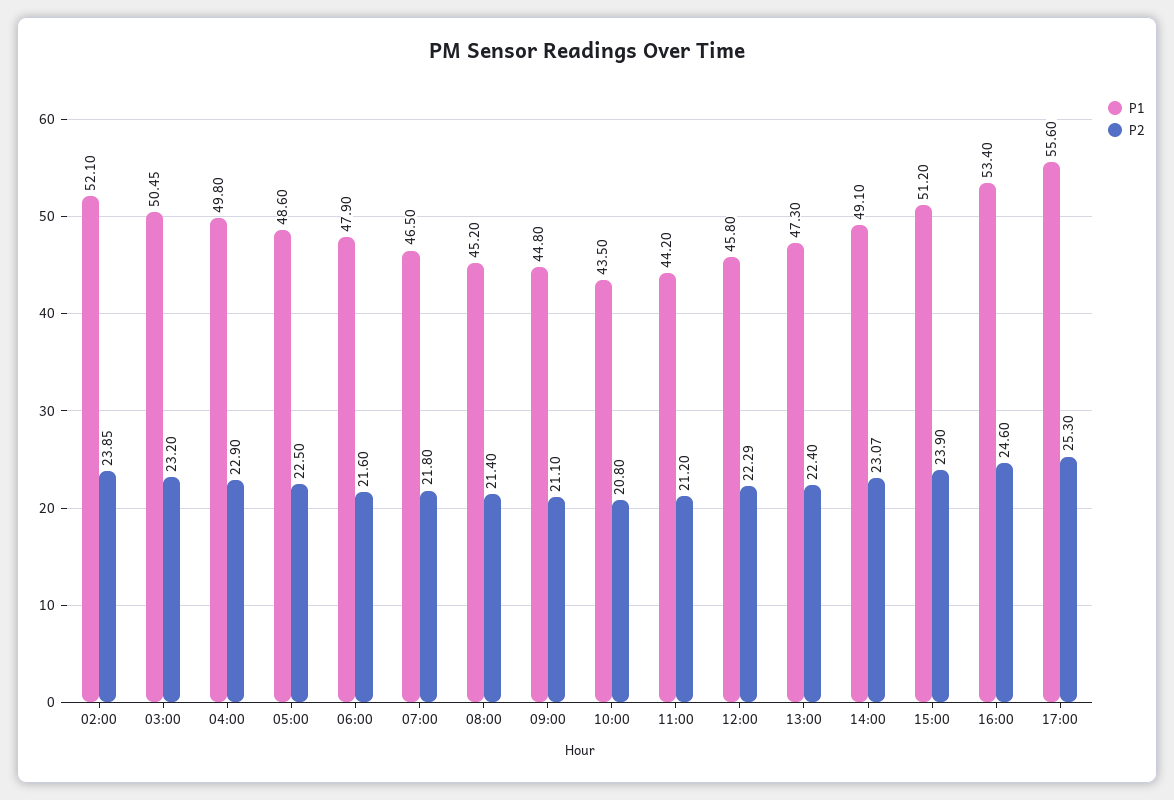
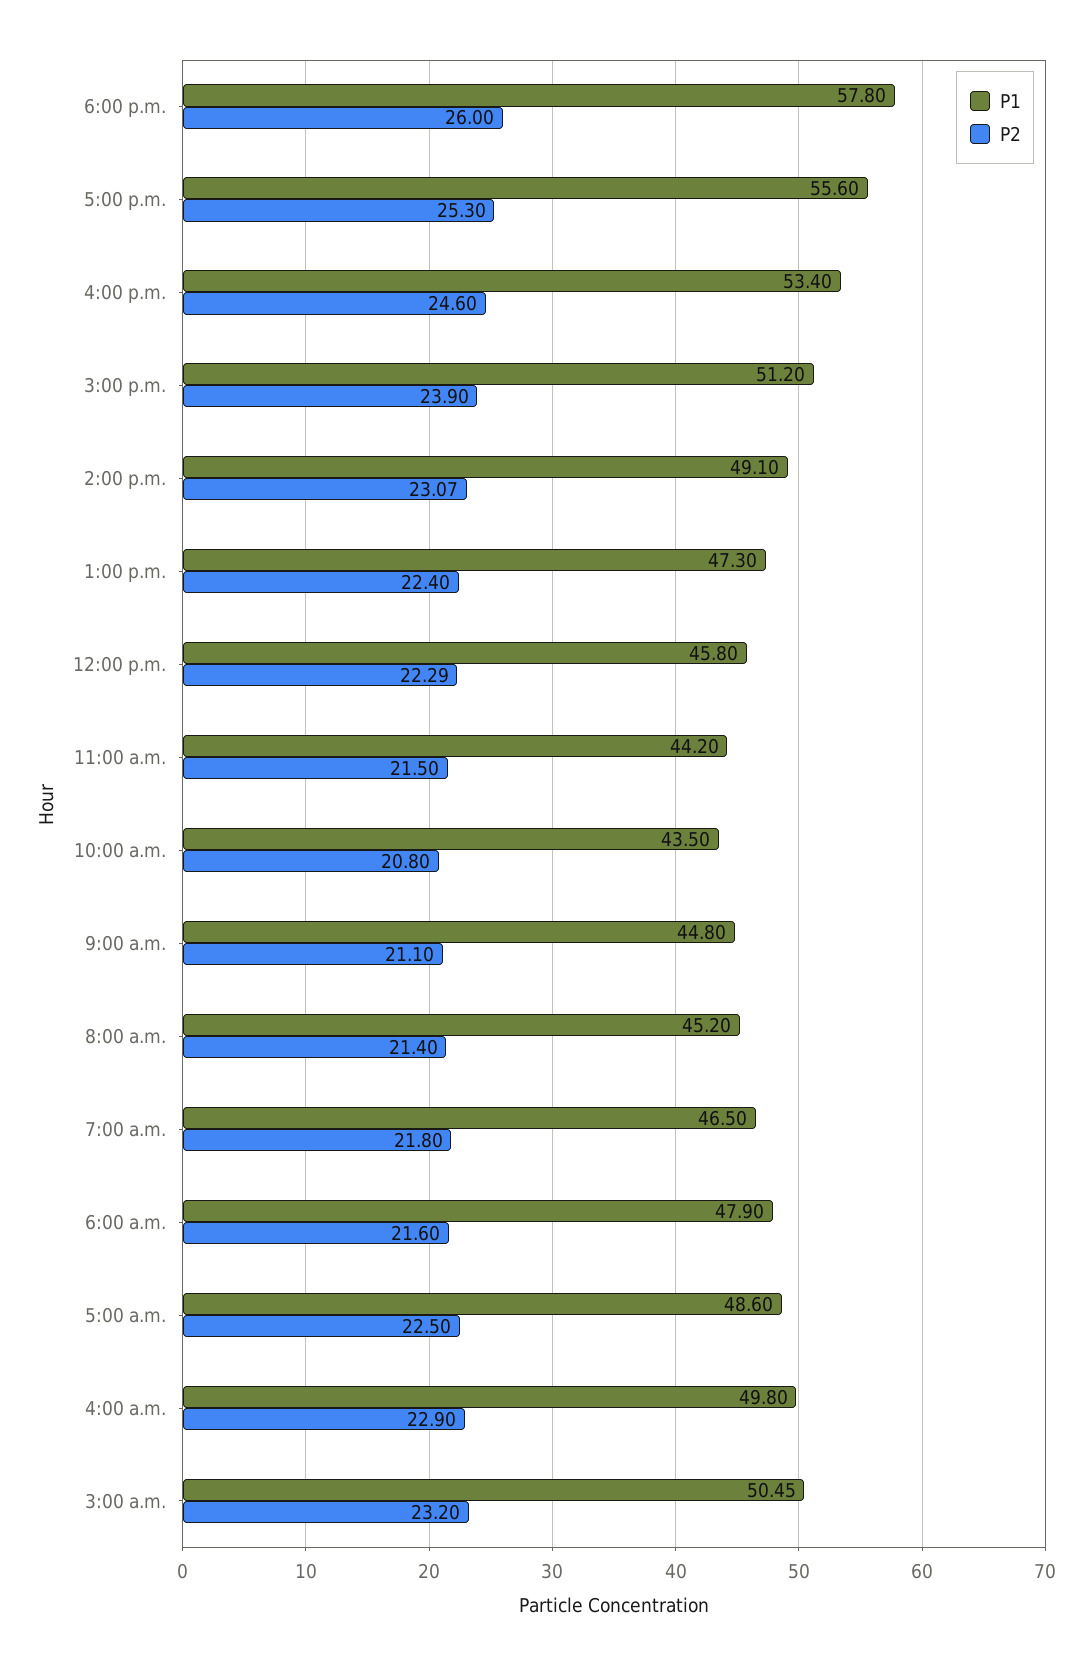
P1, 02:00: 52.1 -> none
P2, 02:00: 23.85 -> none
P2, 11:00: 21.2 -> 21.5
P1, 6:00 p.m.: none -> 57.8
P2, 6:00 p.m.: none -> 26

